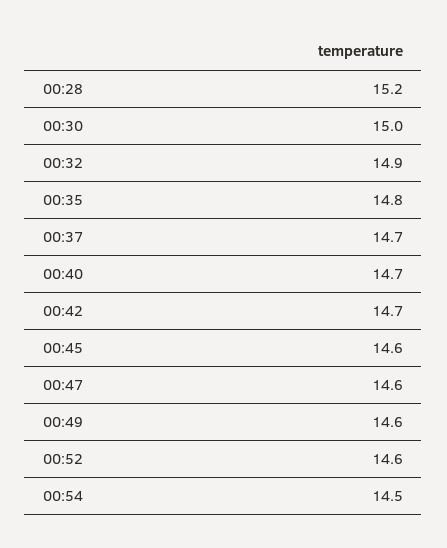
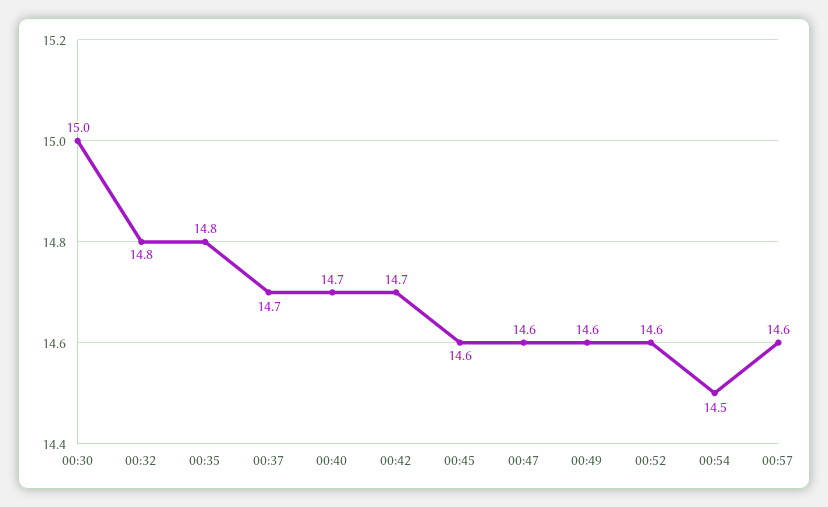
00:28: 15.2 -> none
00:32: 14.9 -> 14.8
00:57: none -> 14.6

